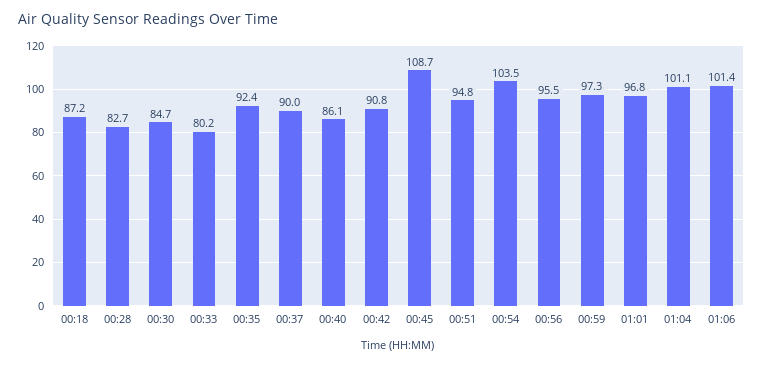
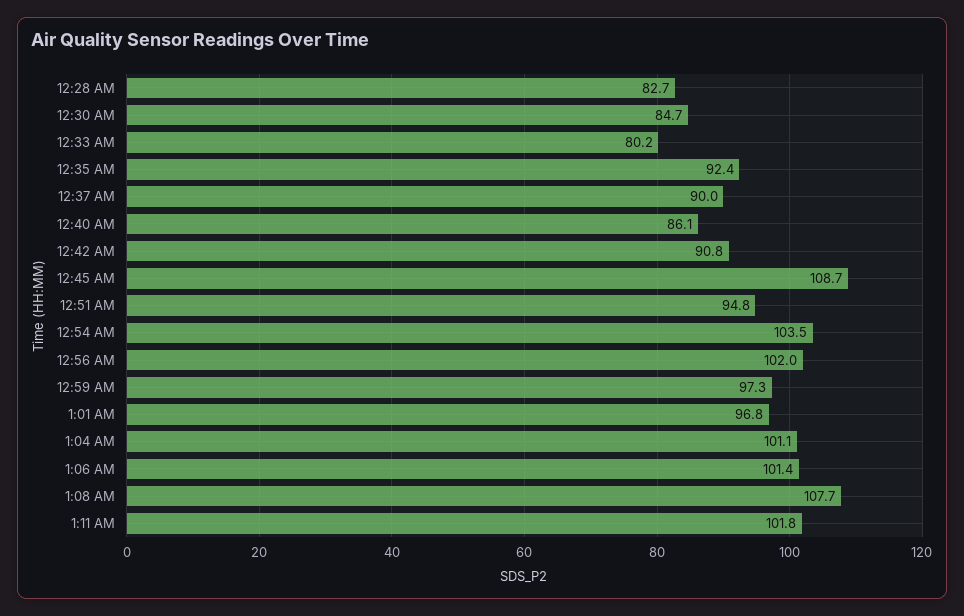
00:18: 87.2 -> none
00:56: 95.5 -> 102
1:08 AM: none -> 107.7
1:11 AM: none -> 101.8

